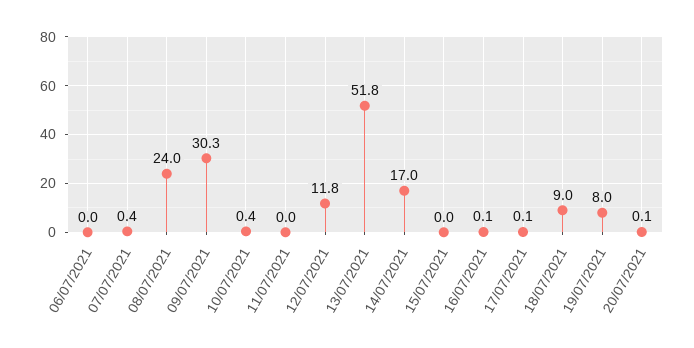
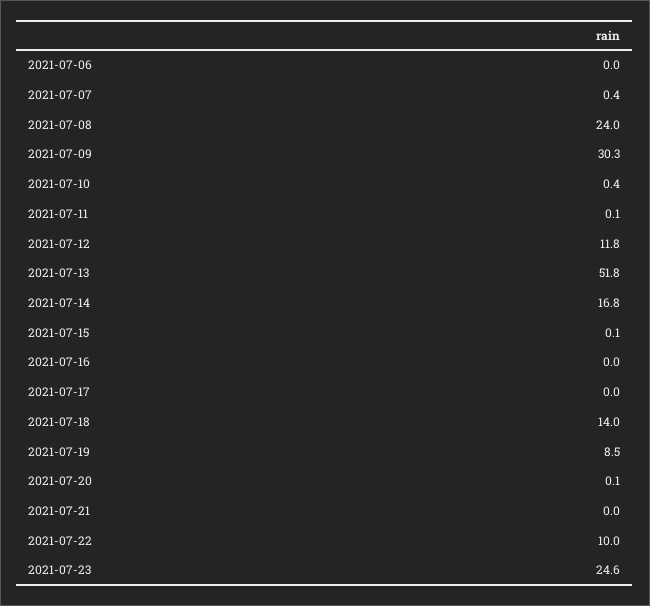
11/07/2021: 0 -> 0.1
14/07/2021: 17 -> 16.8
15/07/2021: 0 -> 0.1
16/07/2021: 0.1 -> 0
17/07/2021: 0.1 -> 0
18/07/2021: 9 -> 14
19/07/2021: 8 -> 8.5
2021-07-21: none -> 0
2021-07-22: none -> 10
2021-07-23: none -> 24.6

